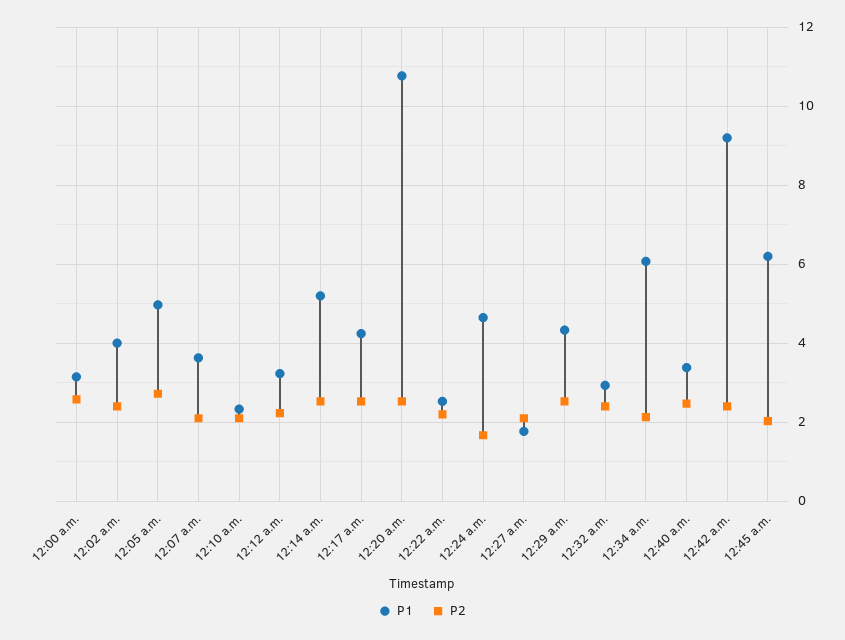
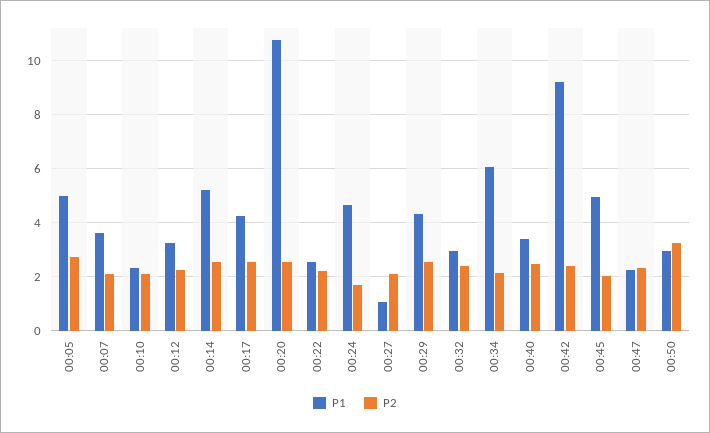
P1, 12:00 a.m.: 3.2 -> none
P2, 12:00 a.m.: 2.6 -> none
P1, 12:02 a.m.: 4 -> none
P2, 12:02 a.m.: 2.4 -> none
P1, 12:27 a.m.: 1.8 -> 1
P1, 12:45 a.m.: 6.2 -> 5
P1, 00:47: none -> 2.25
P2, 00:47: none -> 2.25
P1, 00:50: none -> 3
P2, 00:50: none -> 3.25

